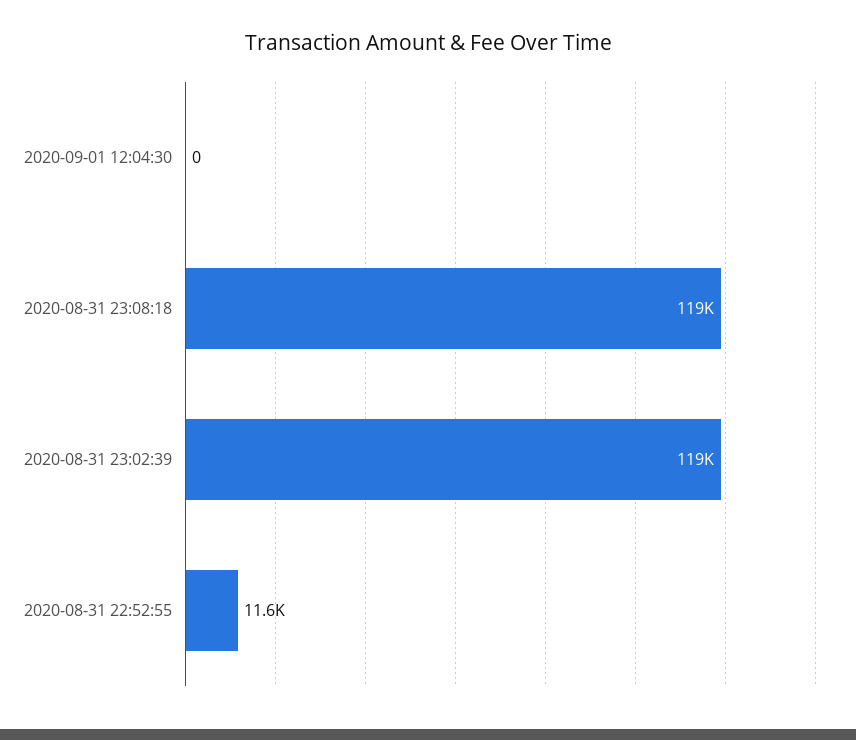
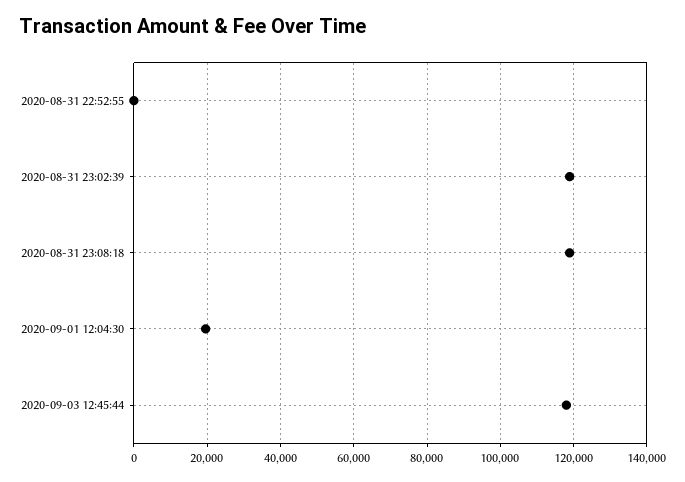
2020-09-01 12:04:30: 0 -> 20000
2020-08-31 22:52:55: 11600 -> 0
2020-09-03 12:45:44: none -> 118000

